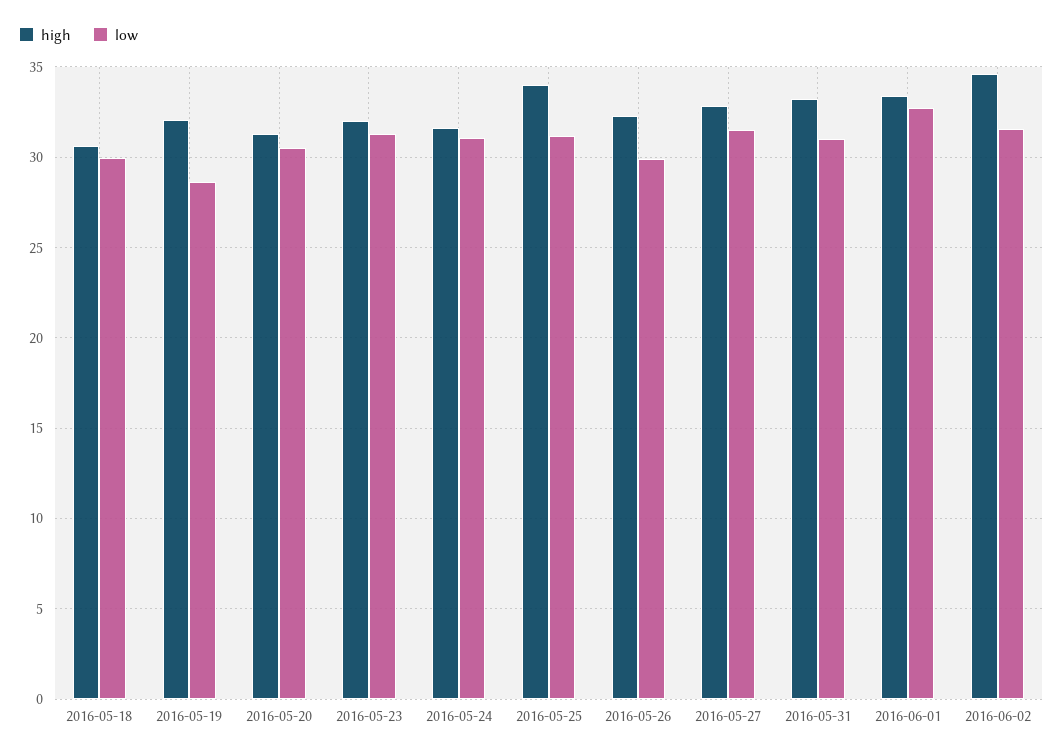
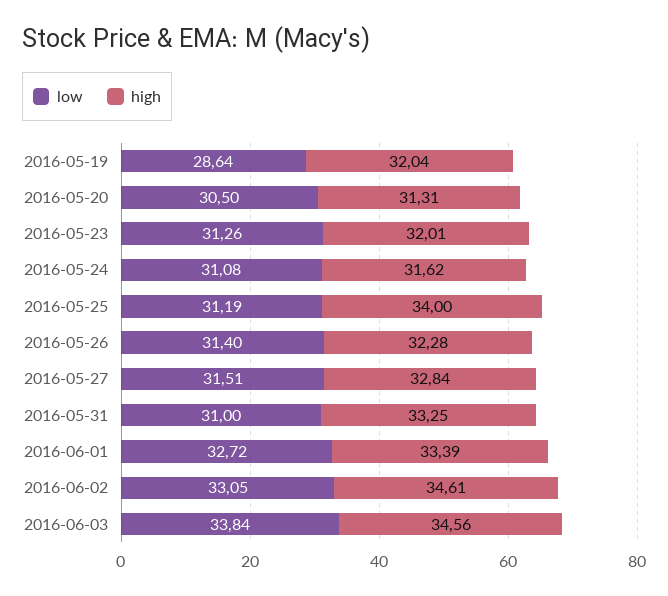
high, 2016-05-18: 30.5 -> none
low, 2016-05-18: 30 -> none
low, 2016-05-26: 30 -> 31.4
low, 2016-06-02: 31.5 -> 33.05
low, 2016-06-03: none -> 33.84
high, 2016-06-03: none -> 34.56

